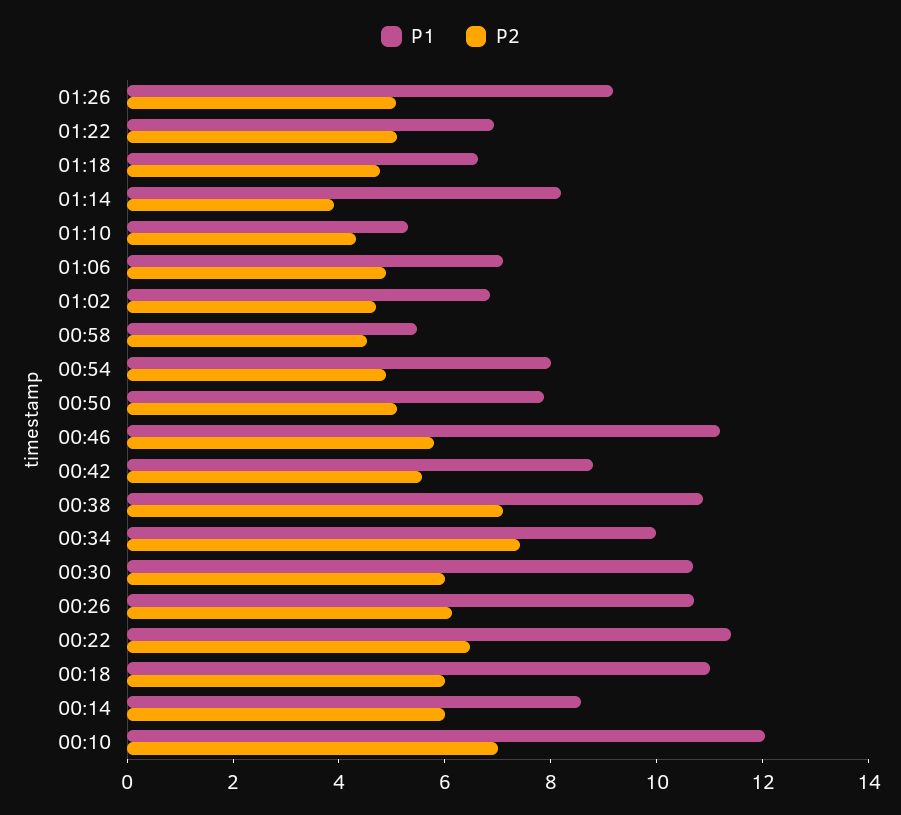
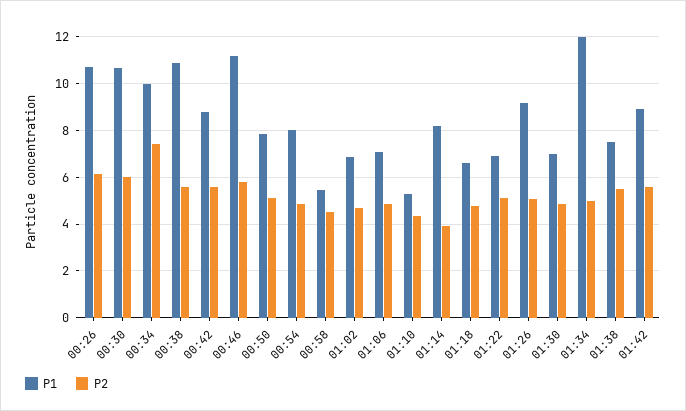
P2, 00:38: 7 -> 5.5
P1, 00:22: 11.5 -> none
P2, 00:22: 6.5 -> none
P1, 00:18: 11 -> none
P2, 00:18: 6 -> none
P1, 00:14: 8.5 -> none
P2, 00:14: 6 -> none
P1, 00:10: 12 -> none
P2, 00:10: 7 -> none
P1, 01:30: none -> 7
P2, 01:30: none -> 5
P1, 01:34: none -> 12
P2, 01:34: none -> 5
P1, 01:38: none -> 7.5
P2, 01:38: none -> 5.5
P1, 01:42: none -> 9
P2, 01:42: none -> 5.5

